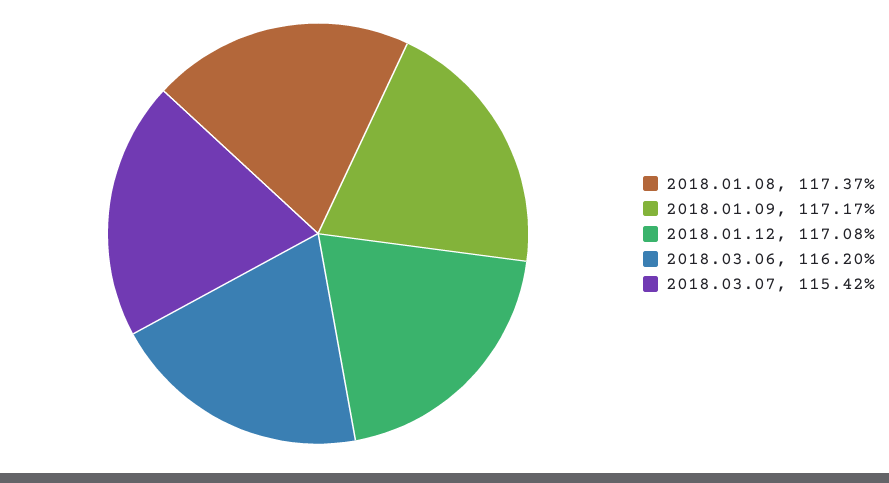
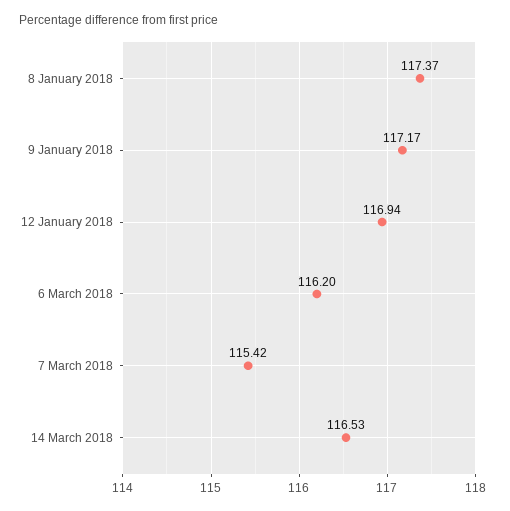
2018.01.12: 117.08 -> 116.94
14 March 2018: none -> 116.53

